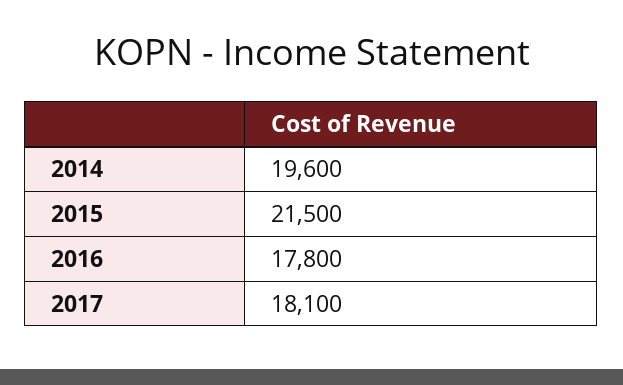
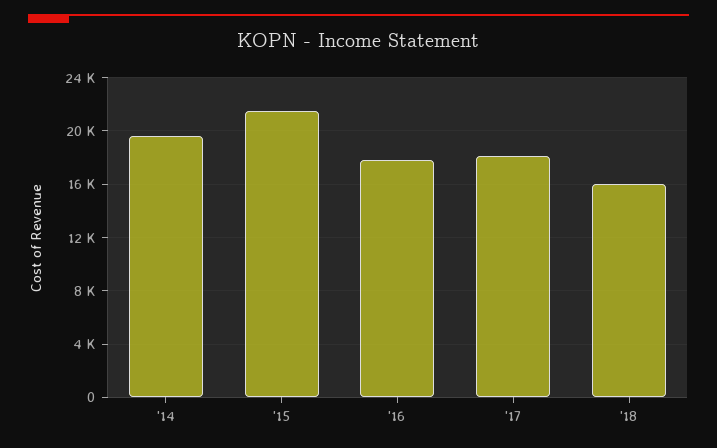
'18: none -> 16000

